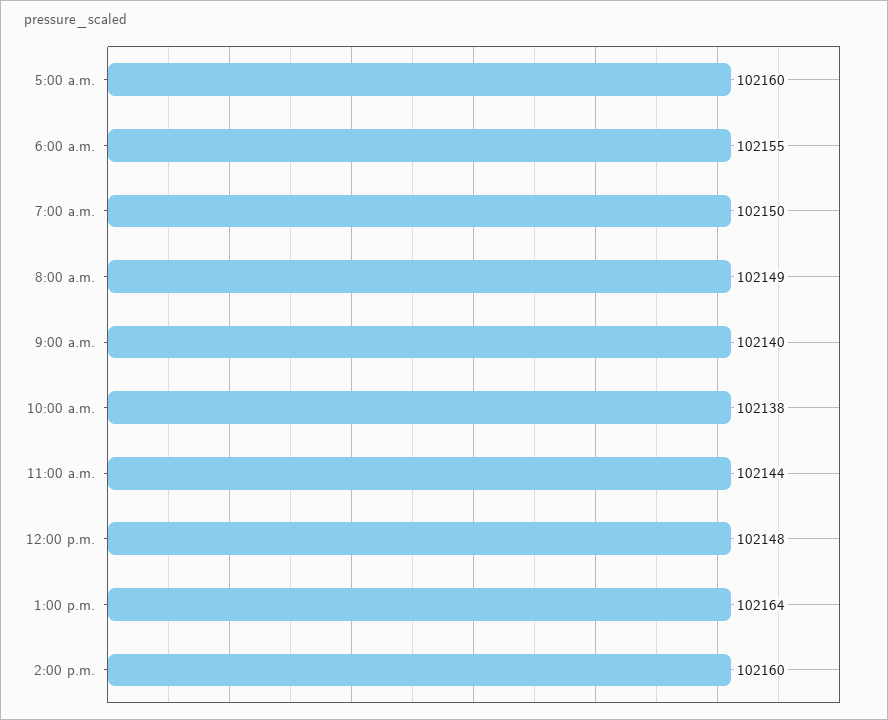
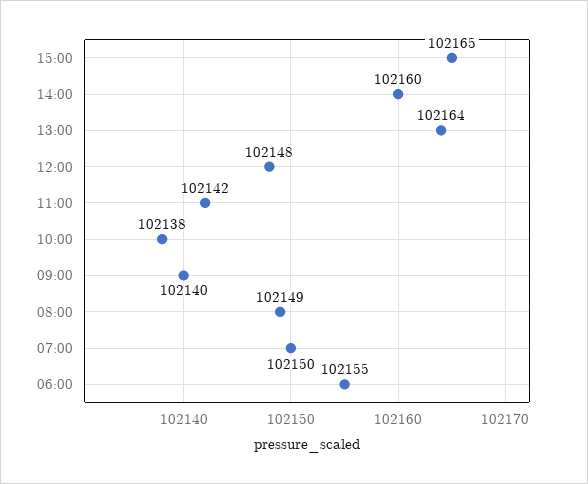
5:00 a.m.: 102160 -> none
11:00 a.m.: 102144 -> 102142
15:00: none -> 102165

